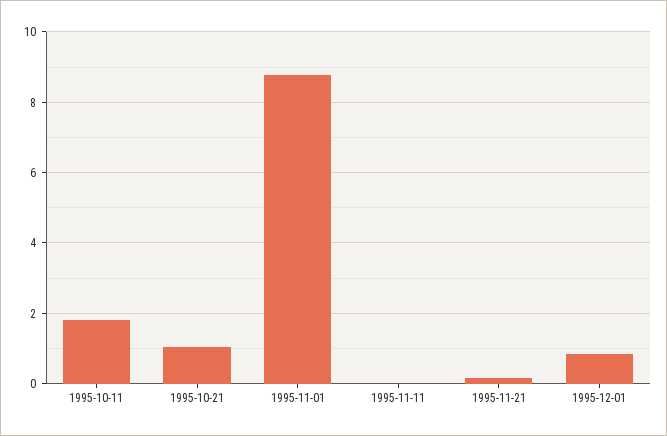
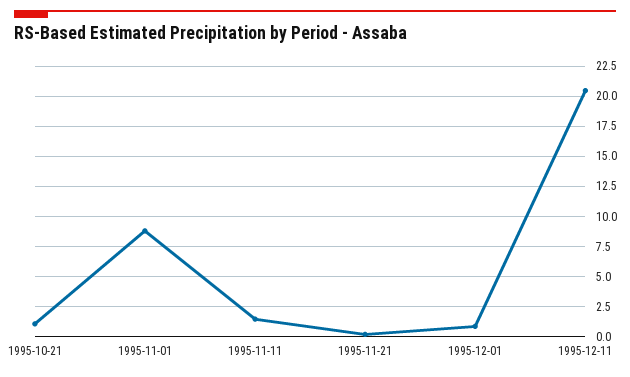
1995-10-11: 1.8 -> none
1995-11-11: 0 -> 1.5
1995-12-11: none -> 20.5

